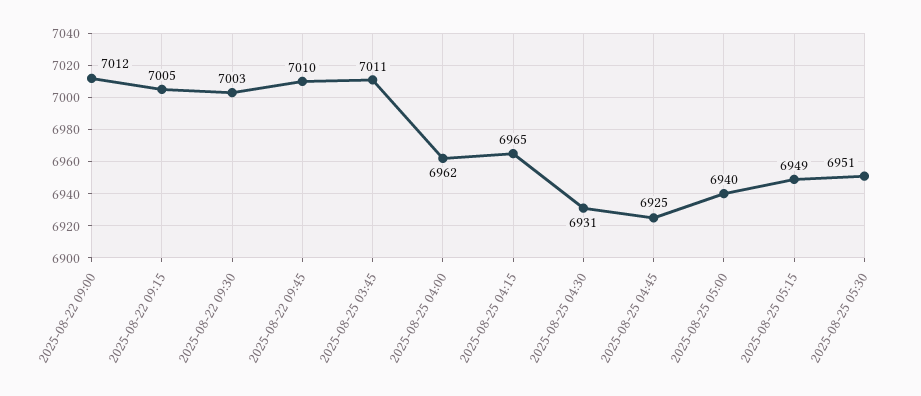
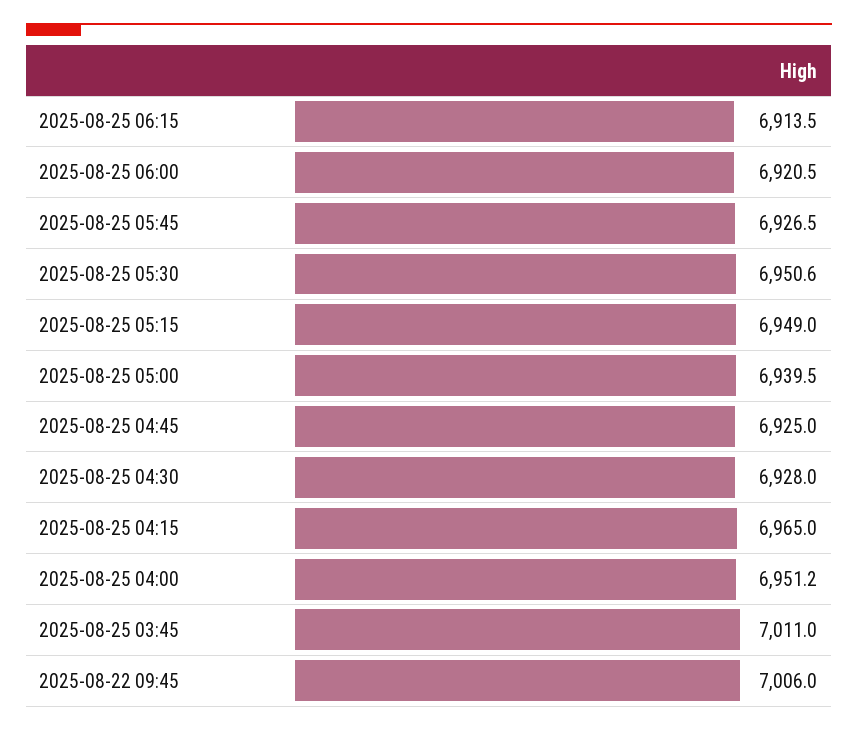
2025-08-22 09:00: 7012 -> none
2025-08-22 09:15: 7005 -> none
2025-08-22 09:30: 7003 -> none
2025-08-22 09:45: 7010 -> 7006
2025-08-25 04:00: 6962 -> 6951.2
2025-08-25 04:30: 6931 -> 6928
2025-08-25 06:15: none -> 6913.5
2025-08-25 06:00: none -> 6920.5
2025-08-25 05:45: none -> 6926.5

